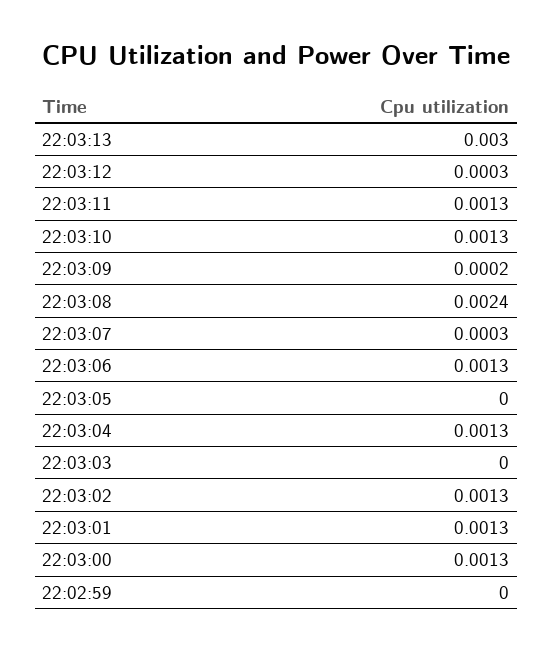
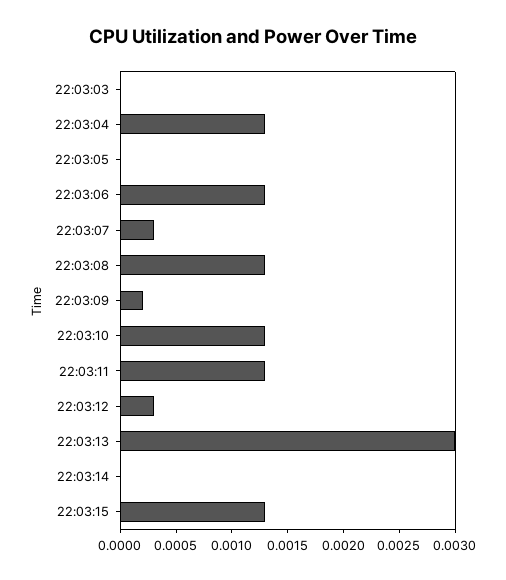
22:03:08: 0.0024 -> 0.0013
22:03:02: 0.0013 -> none
22:03:01: 0.0013 -> none
22:03:00: 0.0013 -> none
22:02:59: 0 -> none
22:03:14: none -> 0
22:03:15: none -> 0.0013

